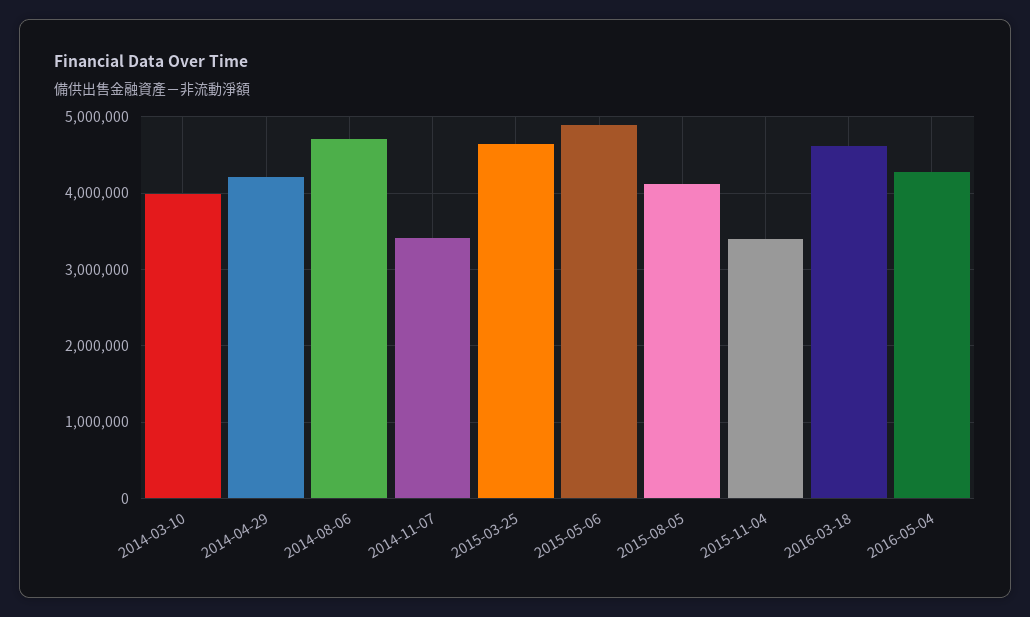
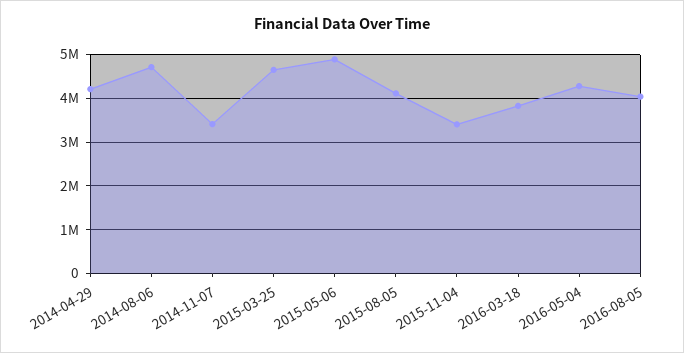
2014-03-10: 4000000 -> none
2016-03-18: 4600000 -> 3800000
2016-08-05: none -> 4000000

